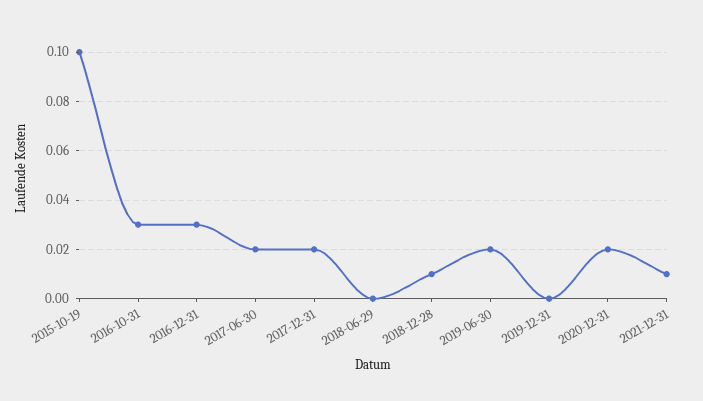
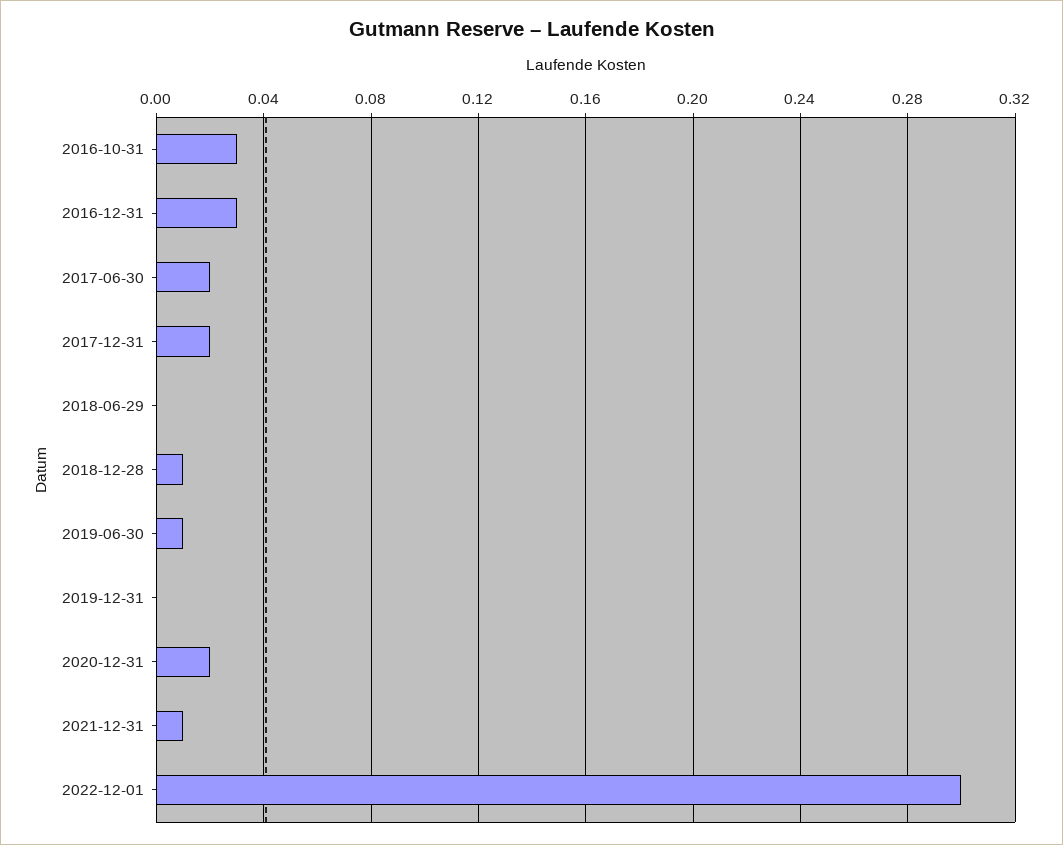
2015-10-19: 0.1 -> none
2019-06-30: 0.02 -> 0.01
2022-12-01: none -> 0.3

